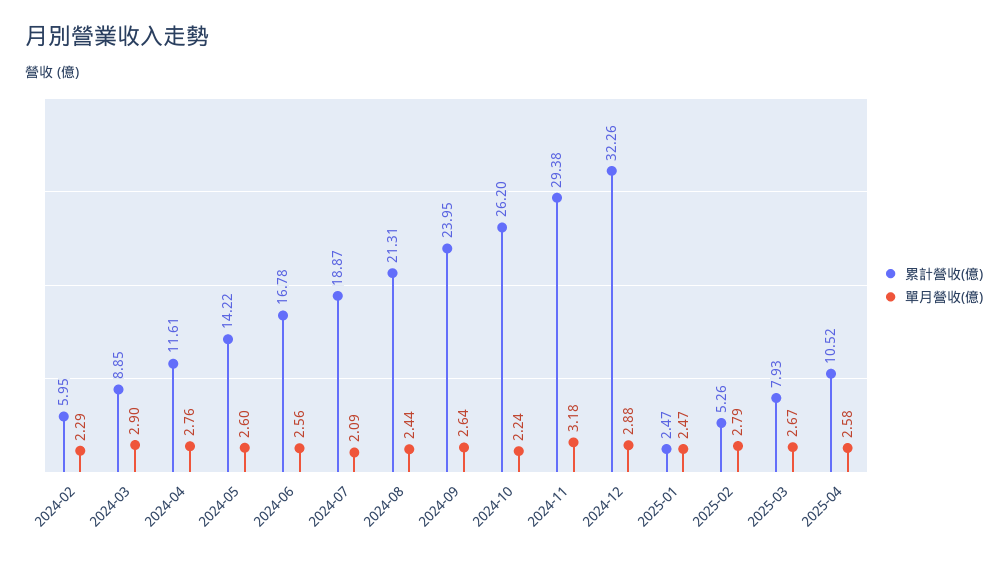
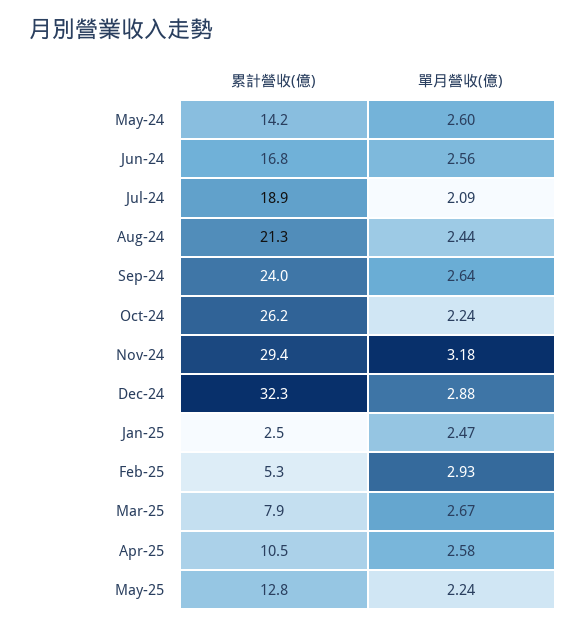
累計營收(億), 2024-02: 5.95 -> none
單月營收(億), 2024-02: 2.29 -> none
累計營收(億), 2024-03: 8.85 -> none
單月營收(億), 2024-03: 2.9 -> none
累計營收(億), 2024-04: 11.61 -> none
單月營收(億), 2024-04: 2.76 -> none
單月營收(億), 2025-02: 2.79 -> 2.93
累計營收(億), May-25: none -> 12.8
單月營收(億), May-25: none -> 2.24

